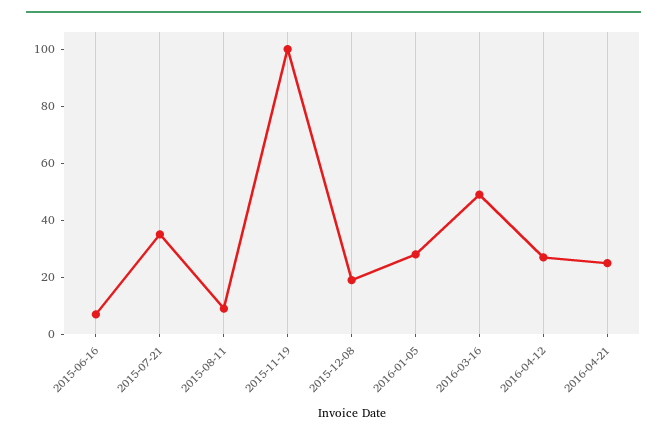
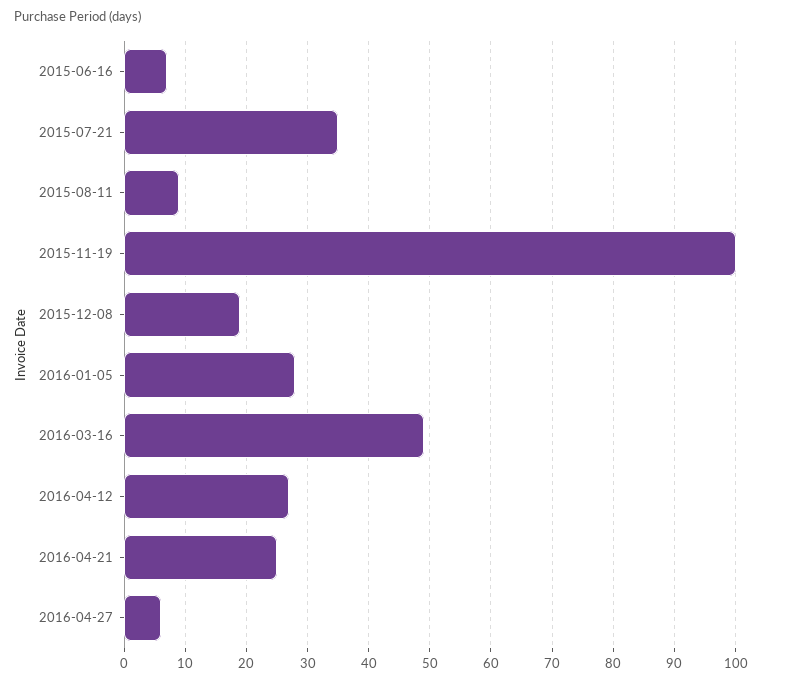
2016-04-27: none -> 6

